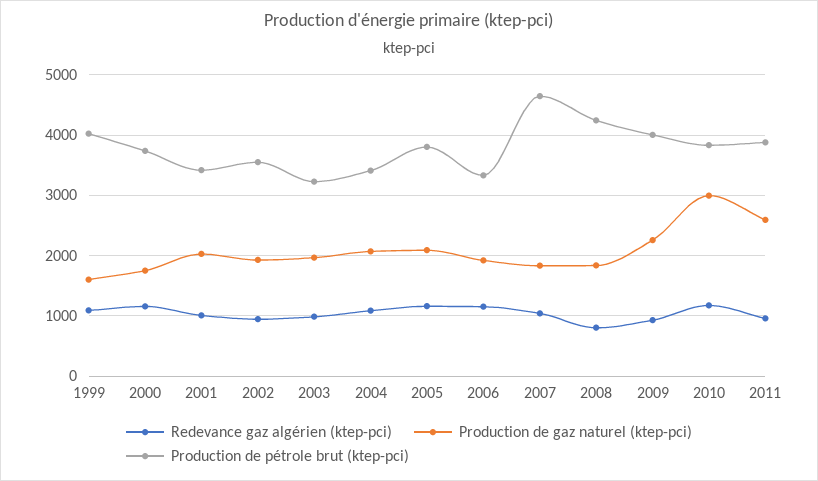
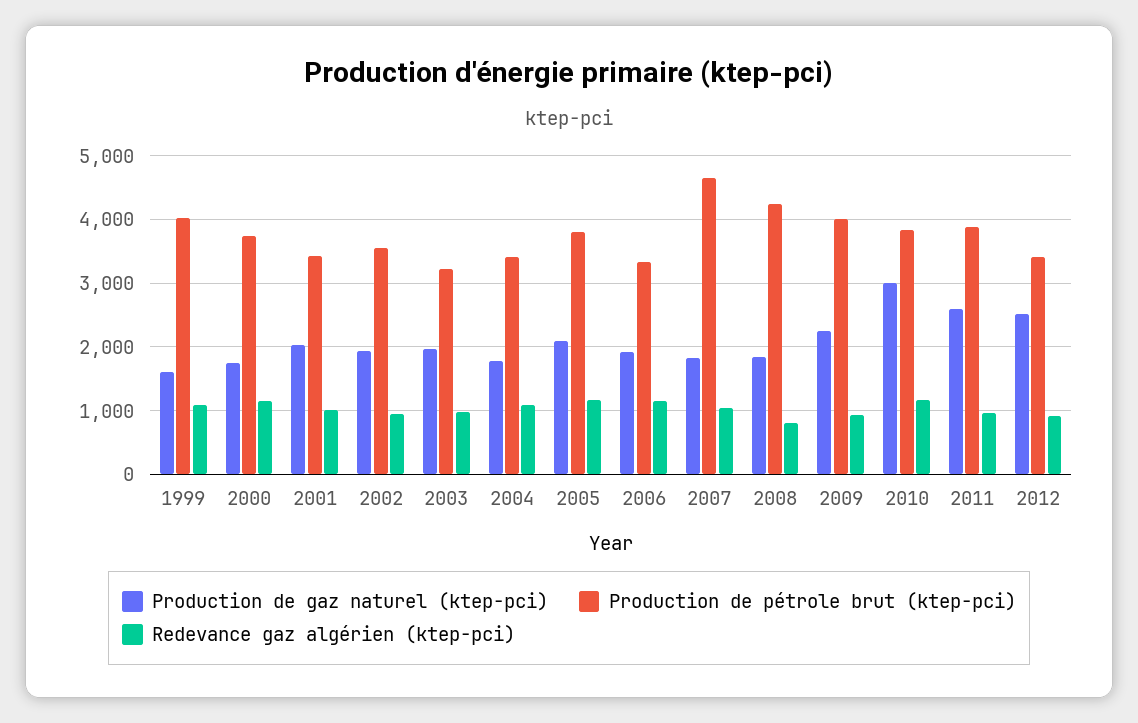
Production de gaz naturel (ktep-pci), 2004: 2100 -> 1800
Production de gaz naturel (ktep-pci), 2012: none -> 2500
Production de pétrole brut (ktep-pci), 2012: none -> 3400
Redevance gaz algérien (ktep-pci), 2012: none -> 900

